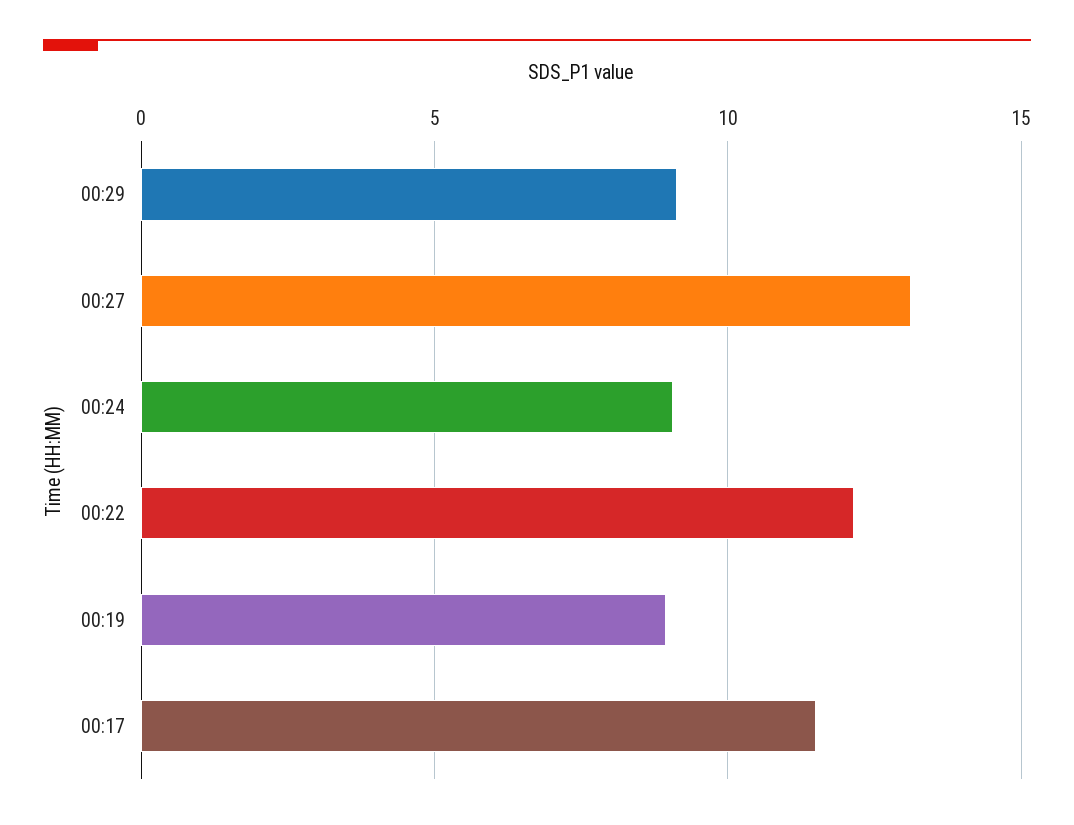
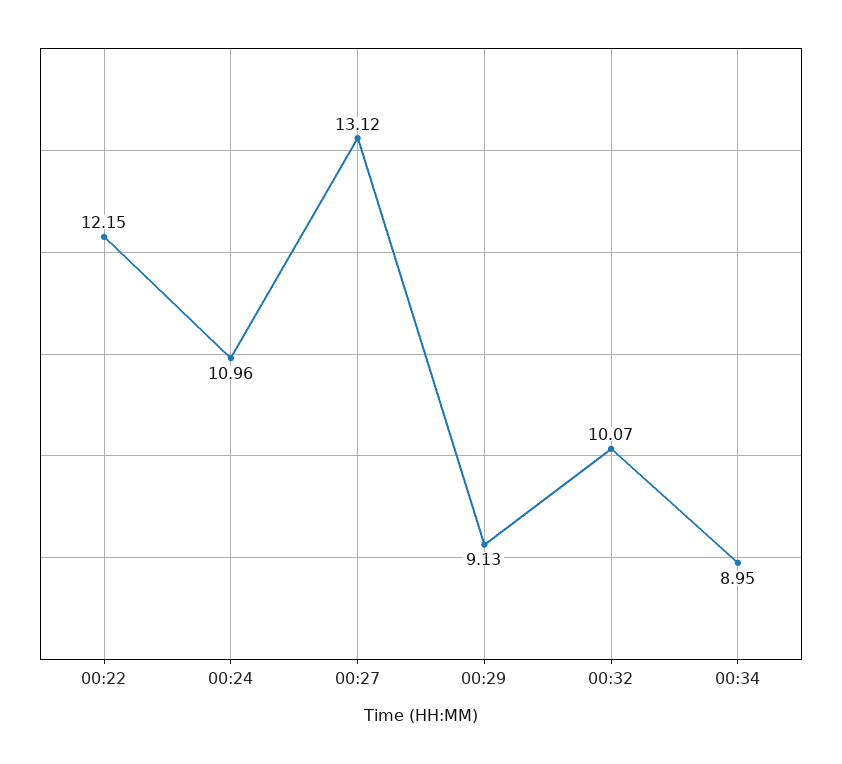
00:24: 9 -> 10.96
00:19: 9 -> none
00:17: 11.5 -> none
00:32: none -> 10.07
00:34: none -> 8.95

